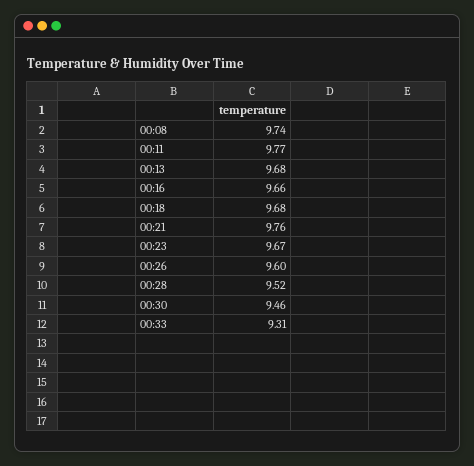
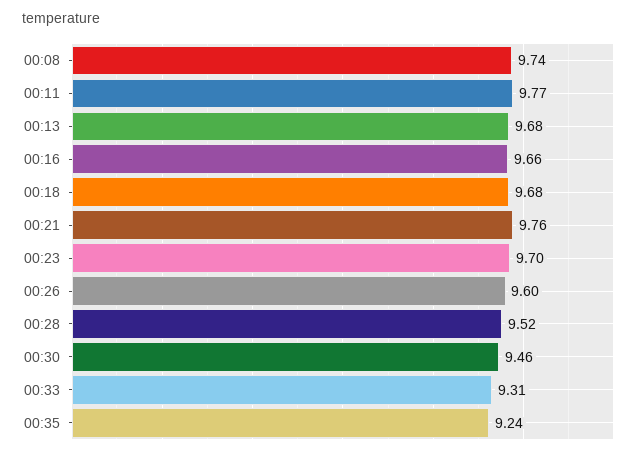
00:23: 9.67 -> 9.7
00:35: none -> 9.24

